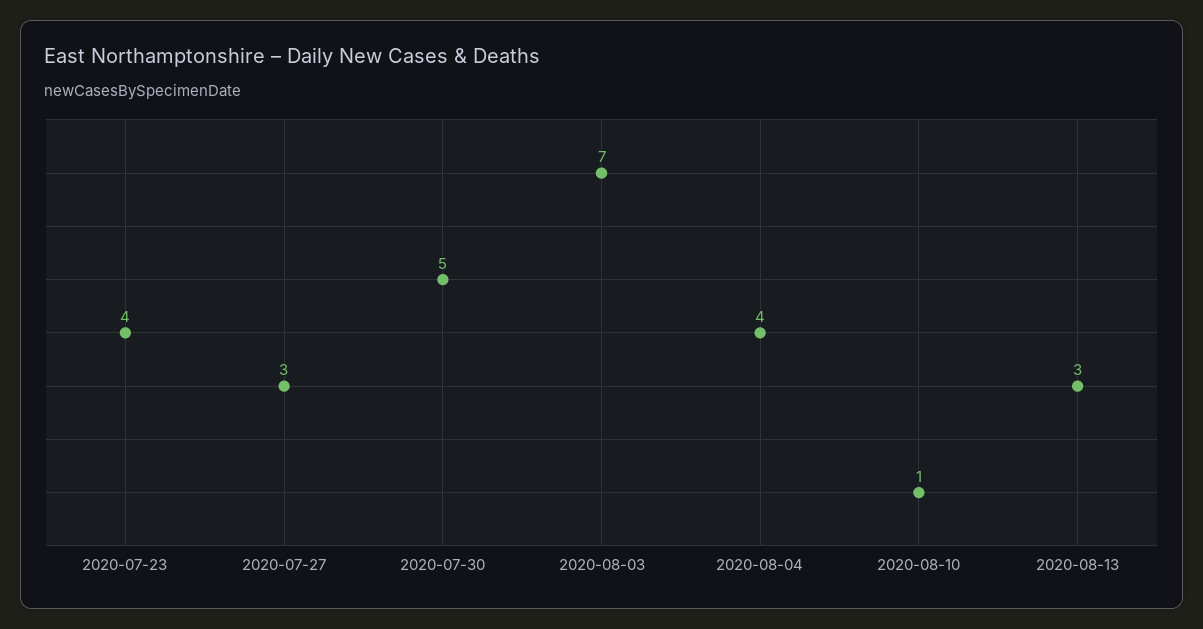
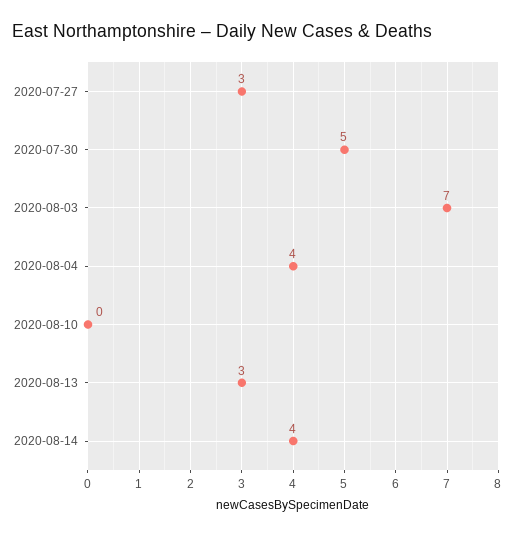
2020-07-23: 4 -> none
2020-08-10: 1 -> 0
2020-08-14: none -> 4

